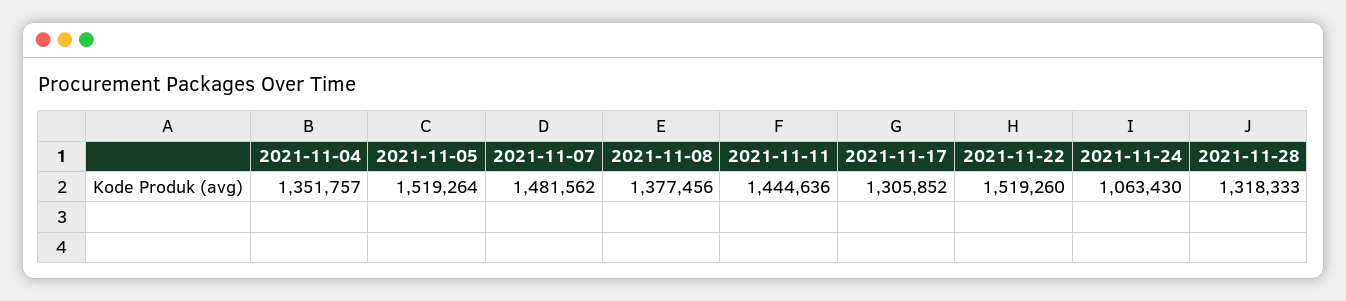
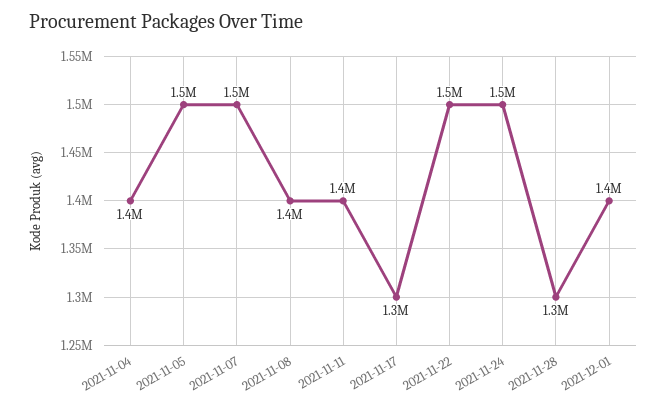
2021-11-24: 1063430 -> 1500000
2021-12-01: none -> 1400000

